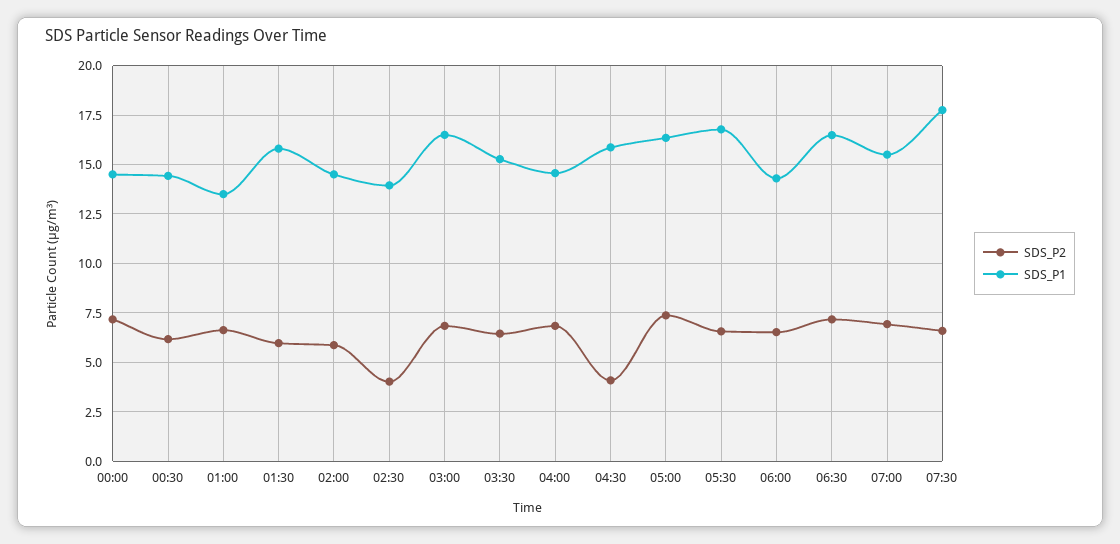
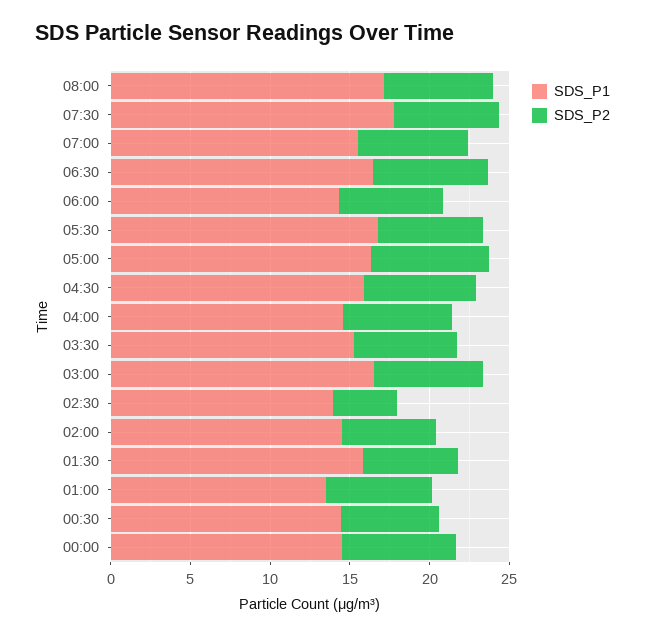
SDS_P2, 04:30: 4 -> 7
SDS_P1, 08:00: none -> 17
SDS_P2, 08:00: none -> 7

